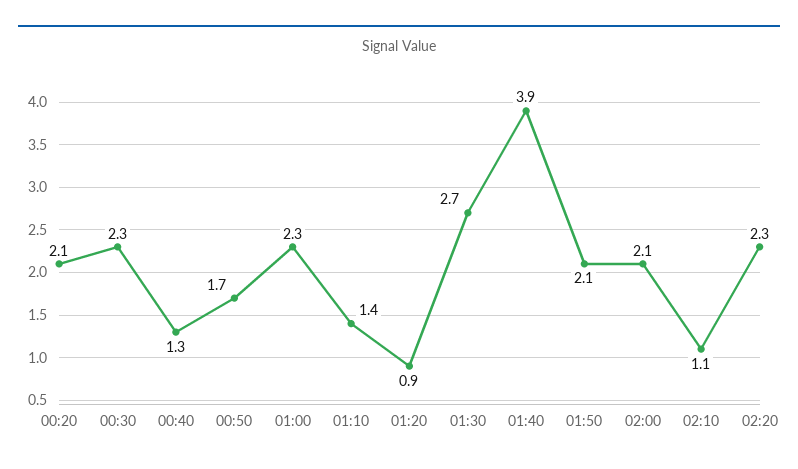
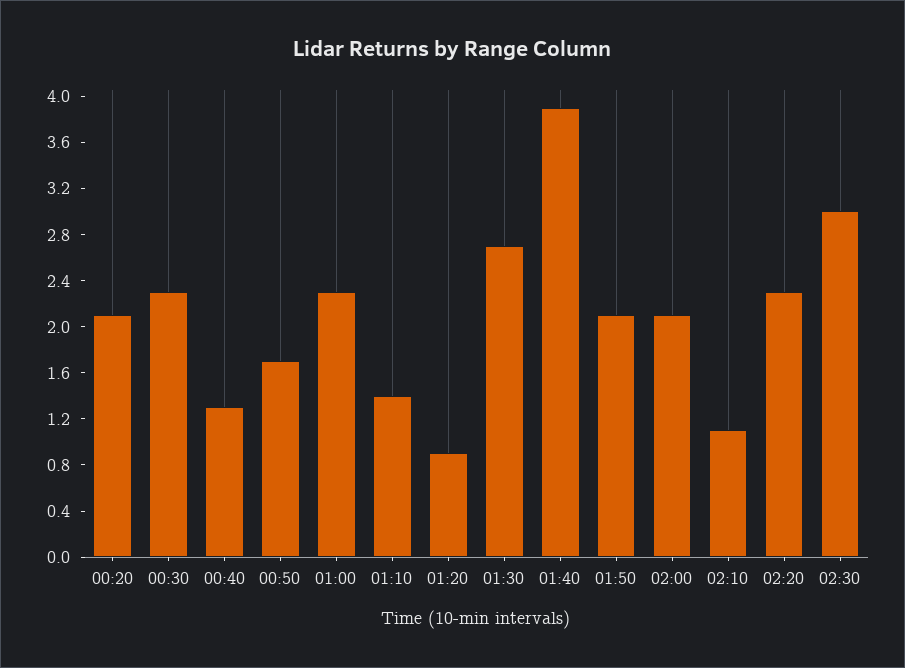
02:30: none -> 3

